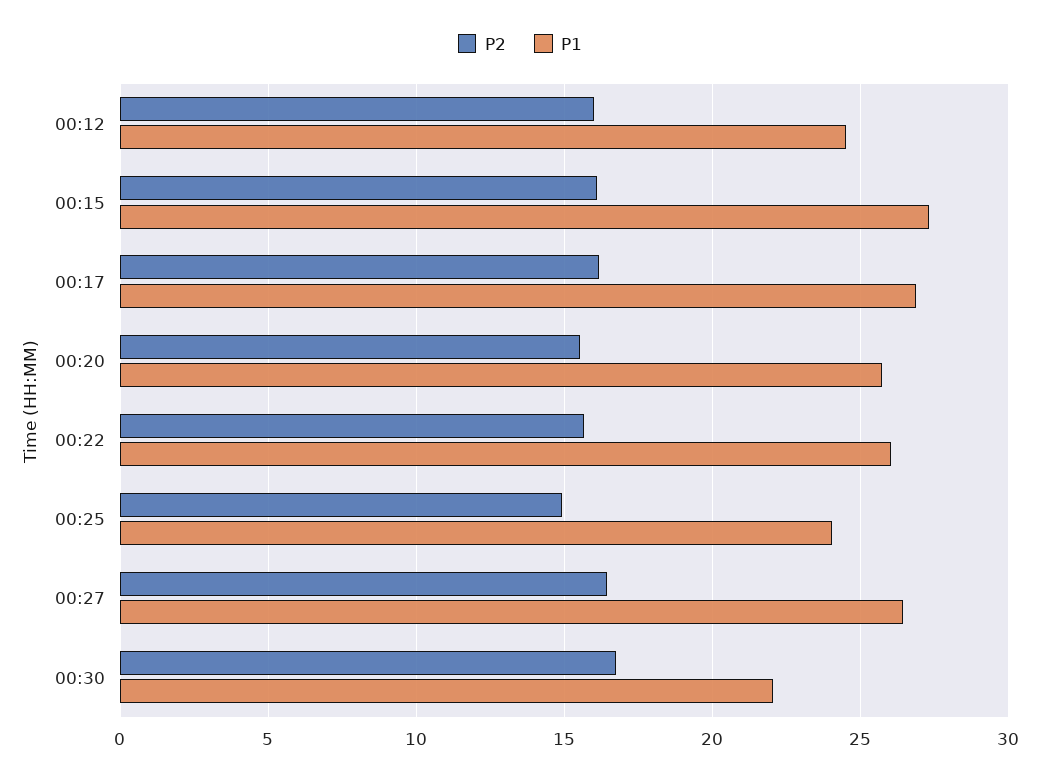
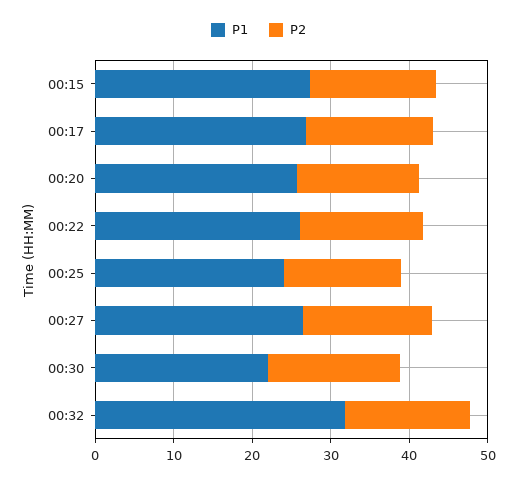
P2, 00:12: 16 -> none
P1, 00:12: 24.5 -> none
P1, 00:32: none -> 32
P2, 00:32: none -> 16

